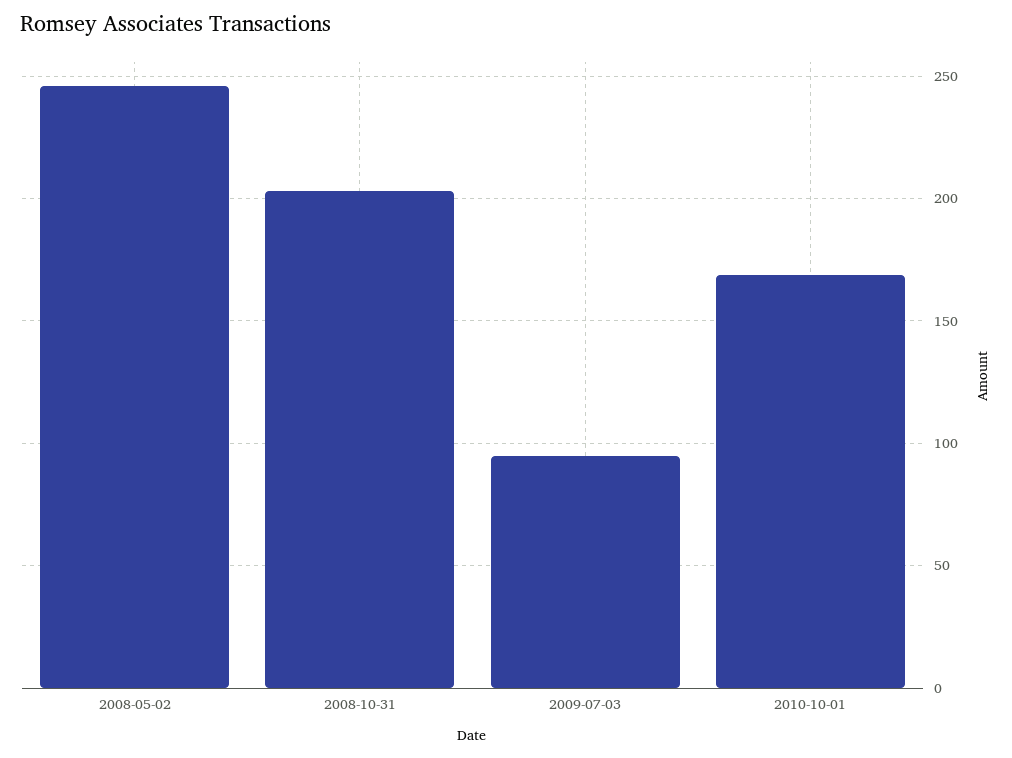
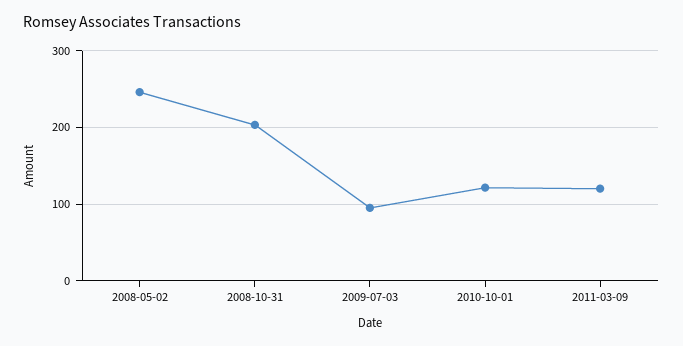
2010-10-01: 170 -> 120
2011-03-09: none -> 120

